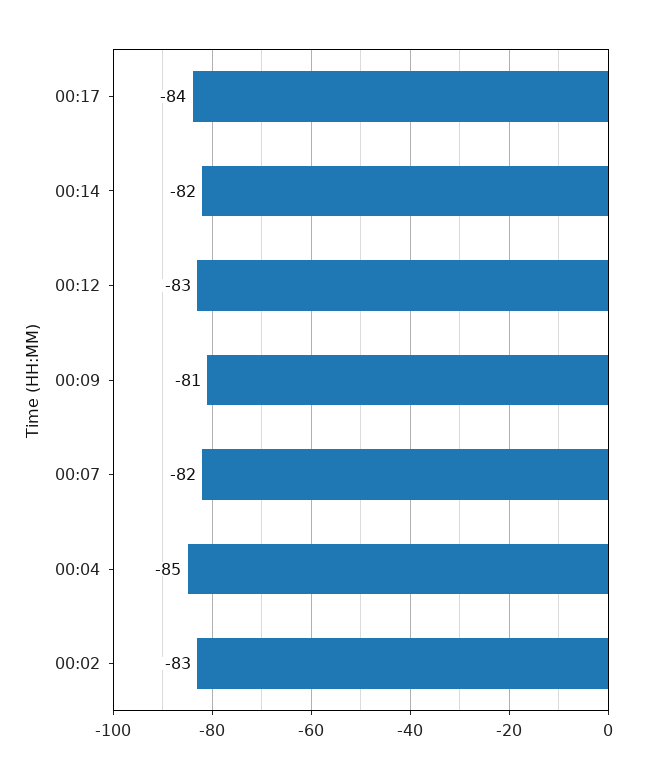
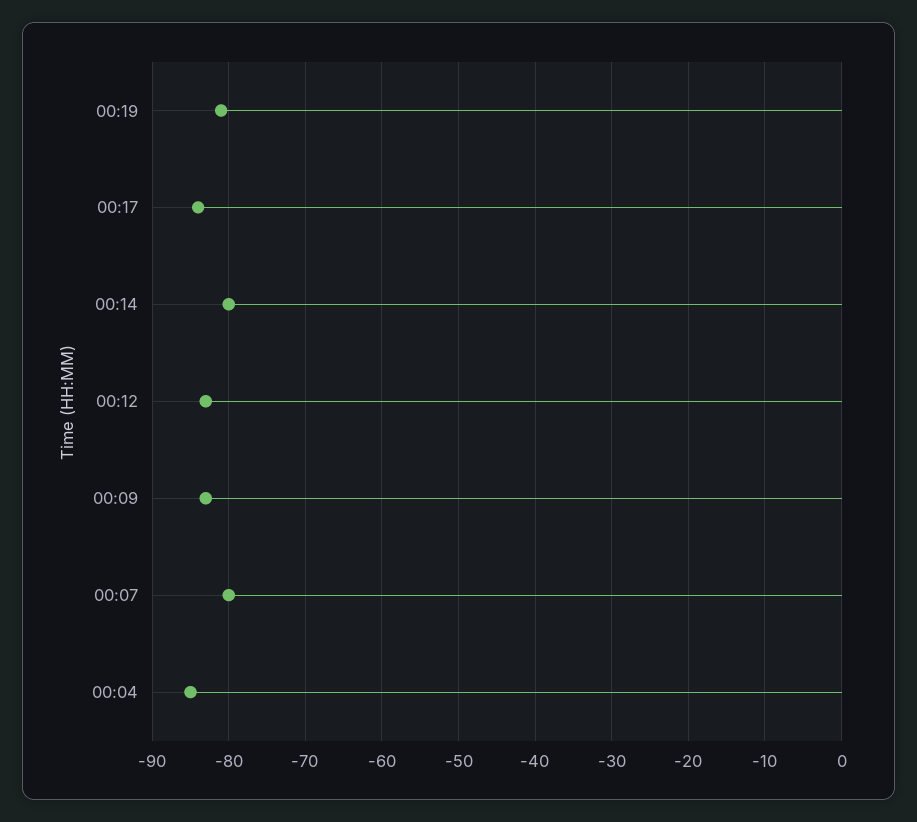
00:14: -82 -> -80
00:09: -81 -> -83
00:07: -82 -> -80
00:02: -83 -> none
00:19: none -> -81

